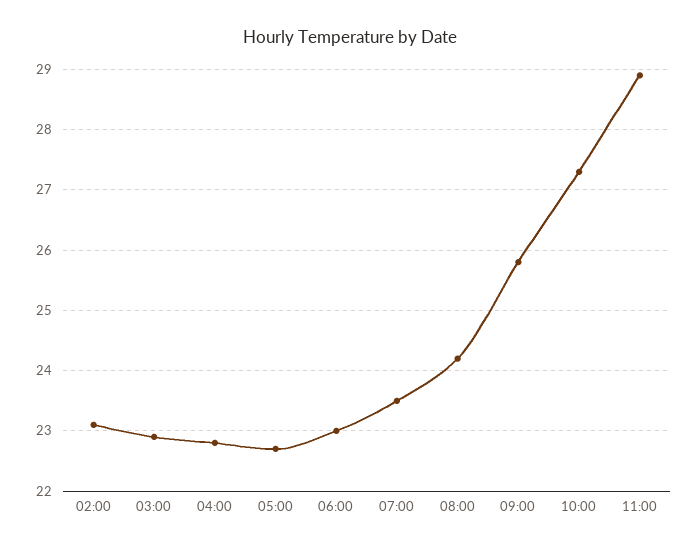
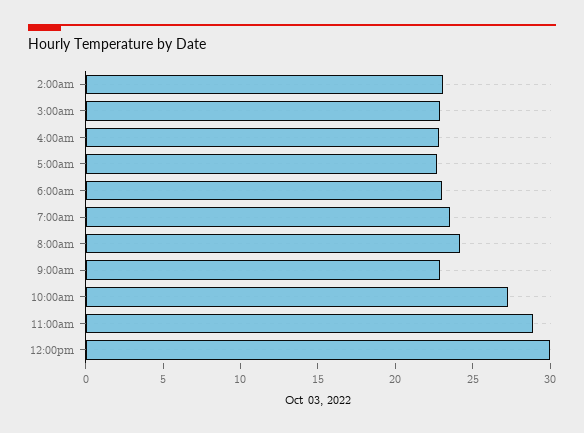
09:00: 25.8 -> 23
12:00pm: none -> 30

